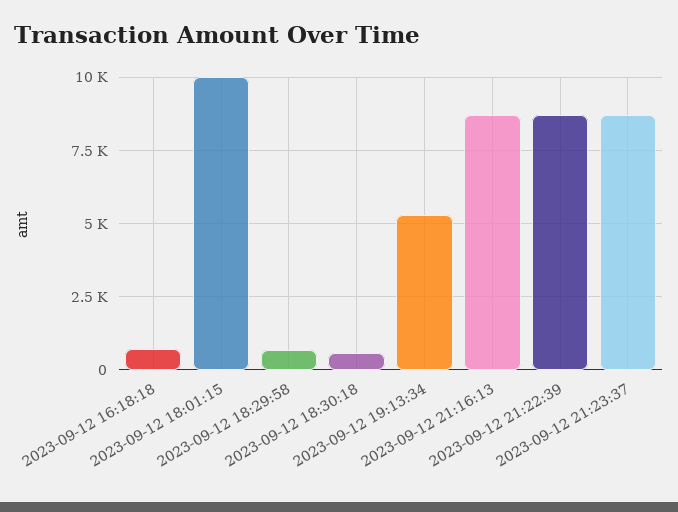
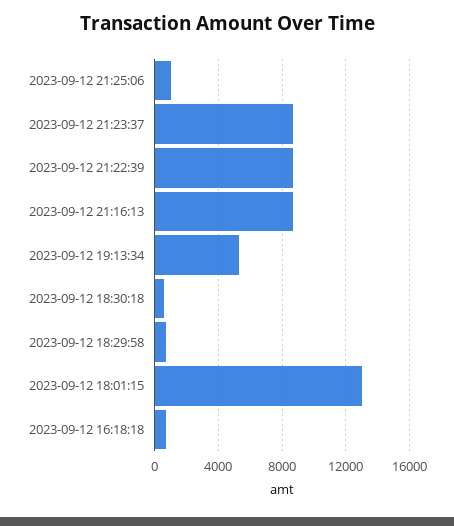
2023-09-12 18:01:15: 10000 -> 13000
2023-09-12 21:25:06: none -> 1000

